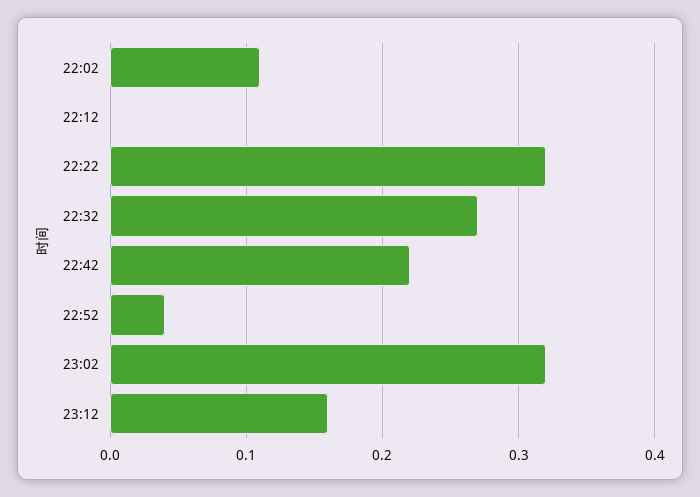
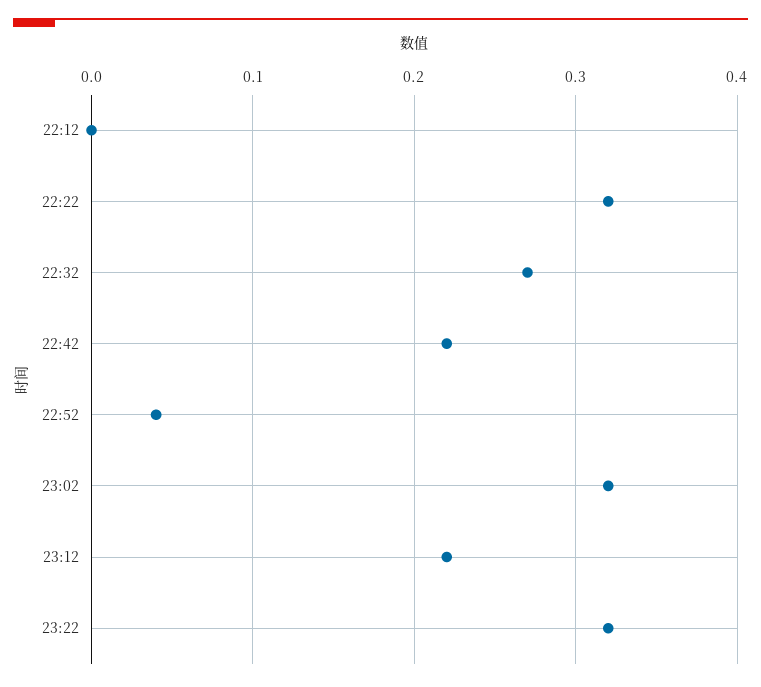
22:02: 0.11 -> none
23:12: 0.16 -> 0.22
23:22: none -> 0.32

